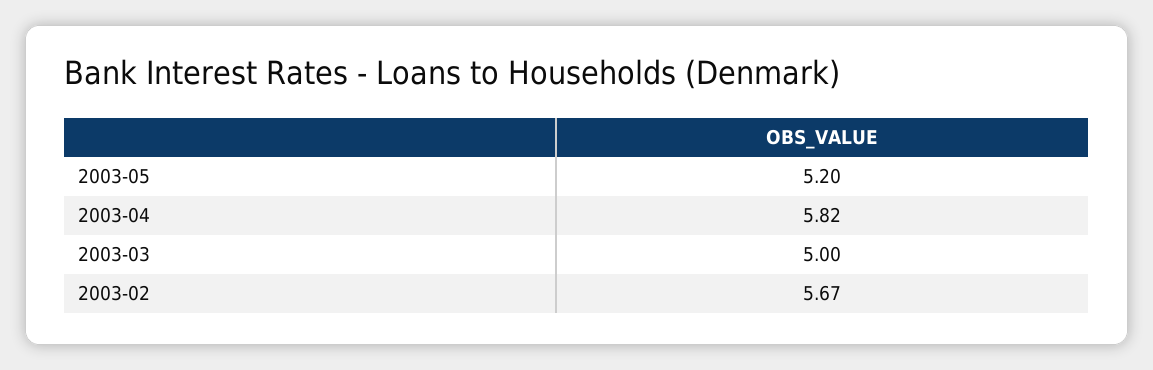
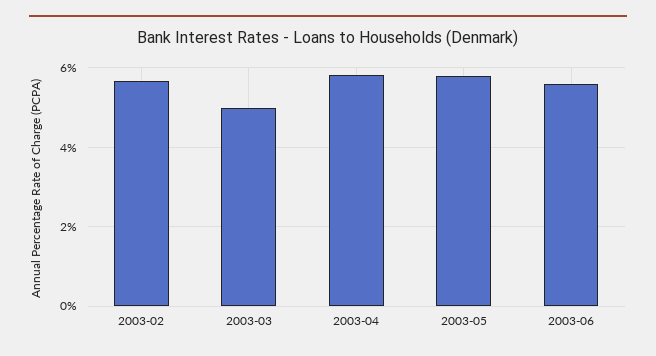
2003-05: 5.2 -> 5.8
2003-06: none -> 5.6

